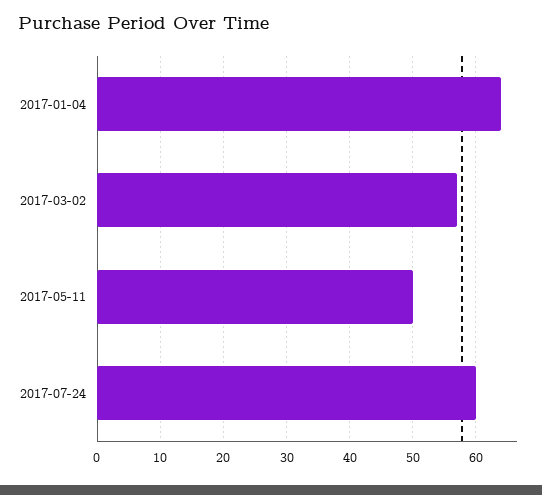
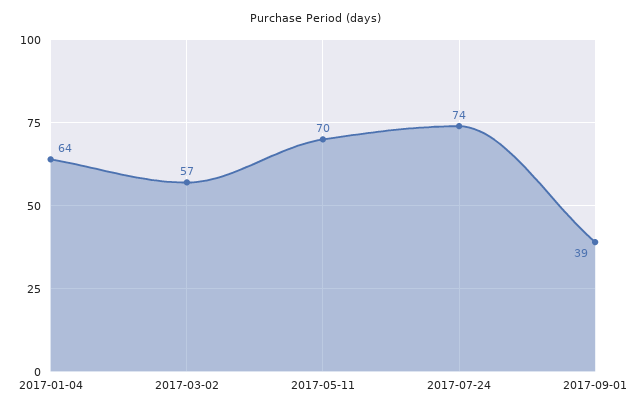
2017-05-11: 50 -> 70
2017-07-24: 60 -> 74
2017-09-01: none -> 39

